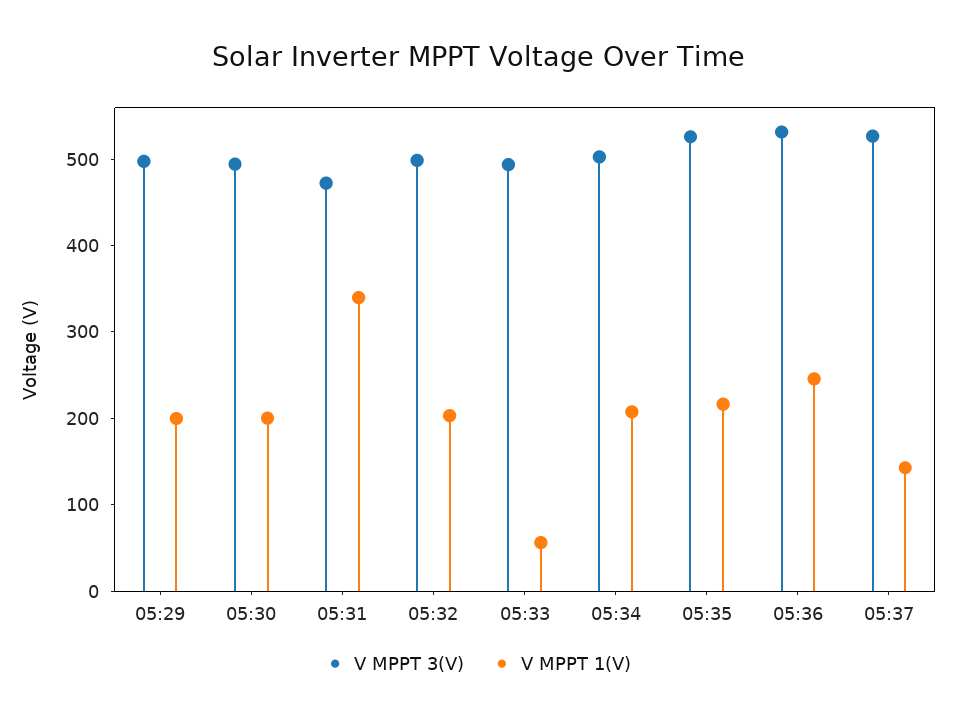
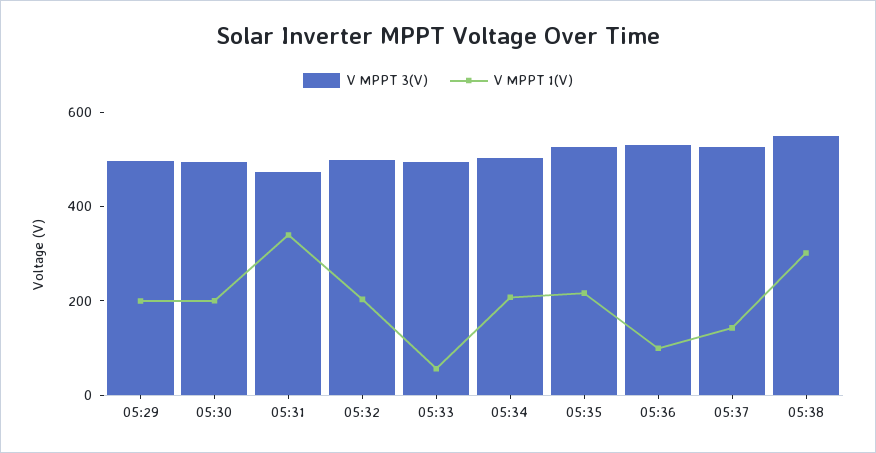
V MPPT 1(V), 05:36: 240 -> 100
V MPPT 3(V), 05:38: none -> 550
V MPPT 1(V), 05:38: none -> 300

